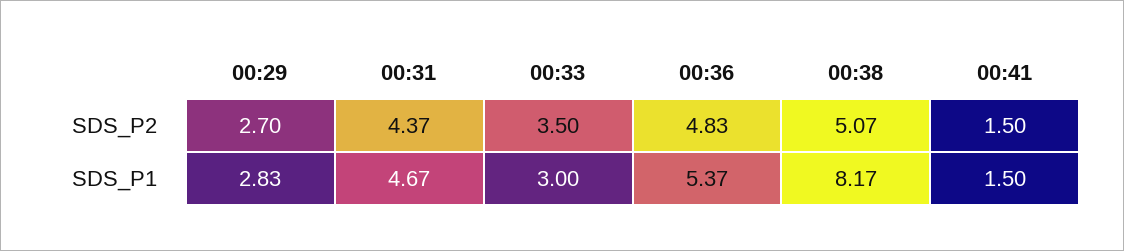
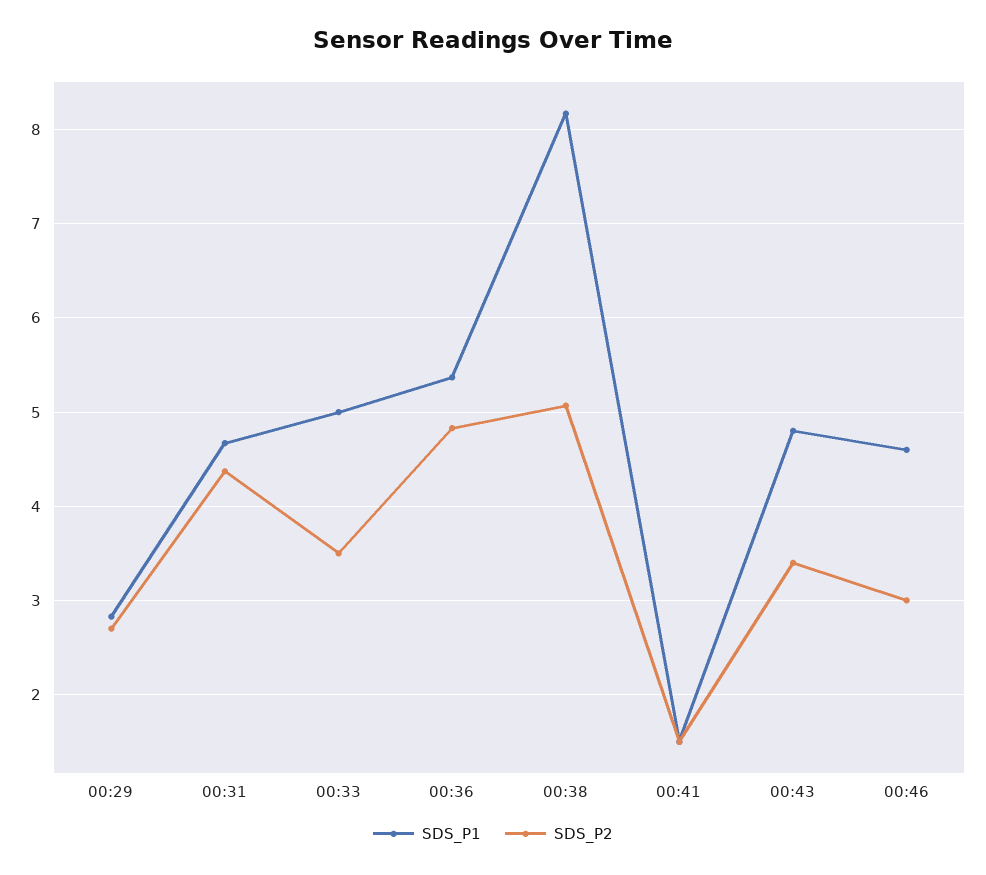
SDS_P1, 00:33: 3 -> 5
SDS_P1, 00:43: none -> 4.8
SDS_P2, 00:43: none -> 3.4
SDS_P1, 00:46: none -> 4.6
SDS_P2, 00:46: none -> 3

